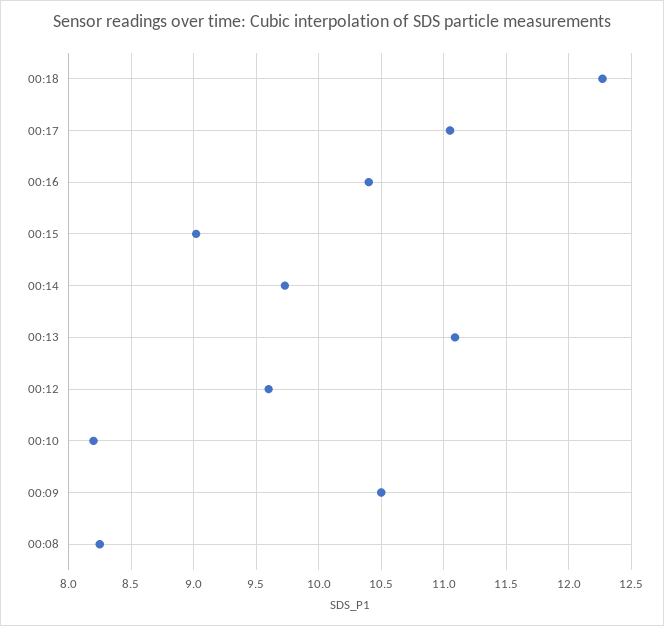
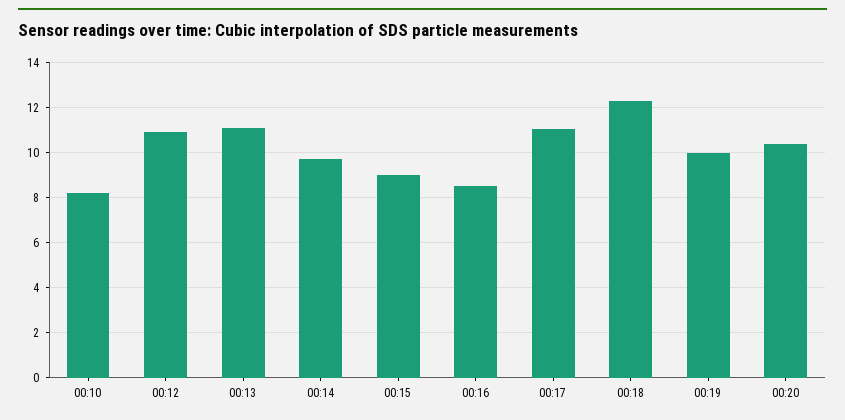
00:16: 10.4 -> 8.5
00:12: 9.6 -> 11
00:09: 10.5 -> none
00:08: 8.25 -> none
00:19: none -> 10
00:20: none -> 10.5

